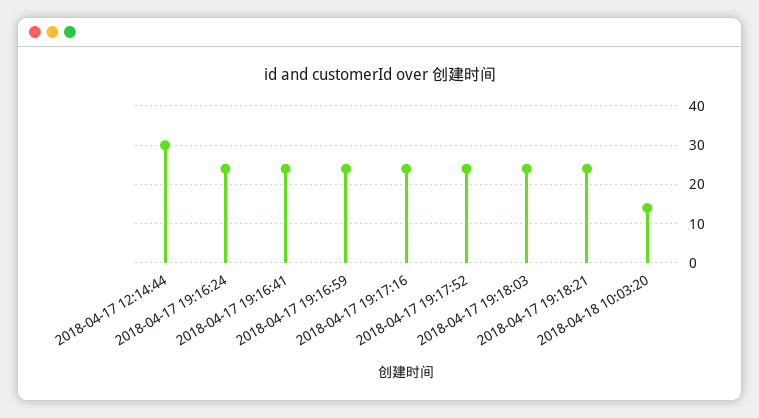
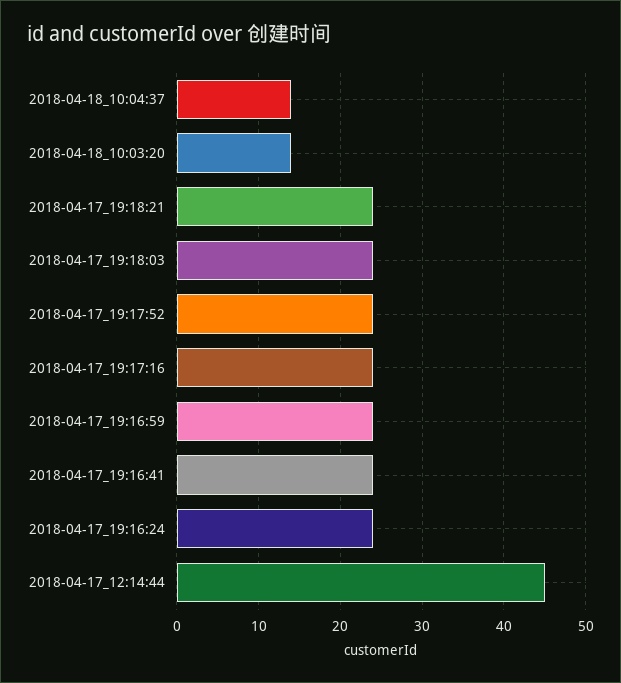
2018-04-17 12:14:44: 30 -> 45
2018-04-18_10:04:37: none -> 14

